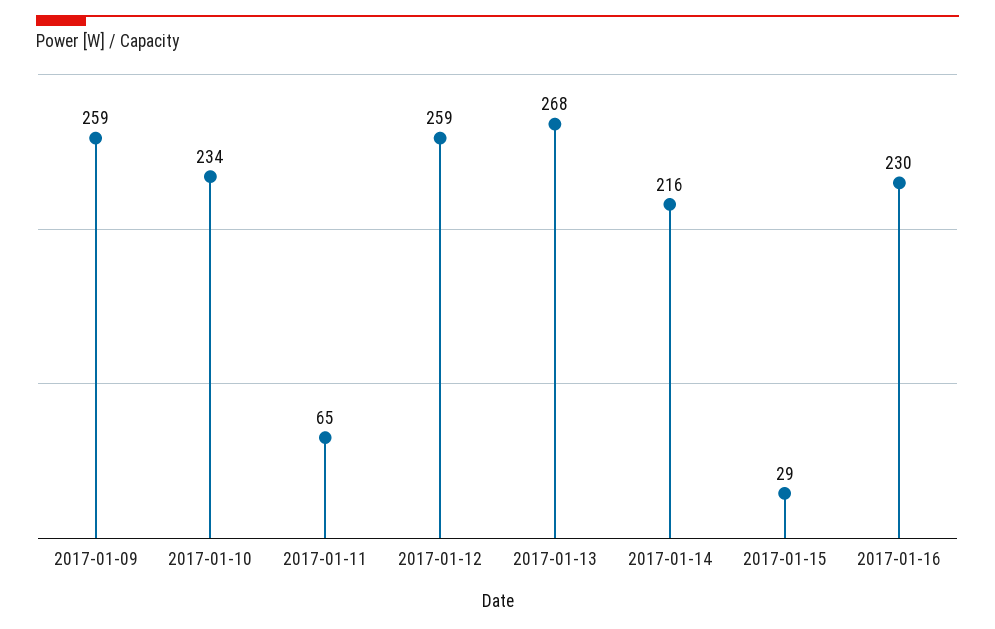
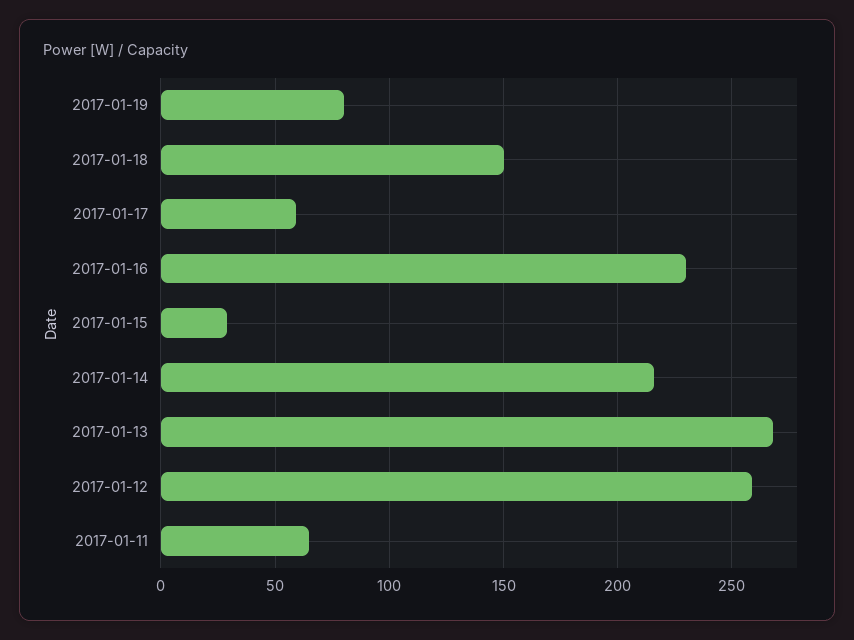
2017-01-09: 259 -> none
2017-01-10: 234 -> none
2017-01-19: none -> 80
2017-01-18: none -> 150
2017-01-17: none -> 60

